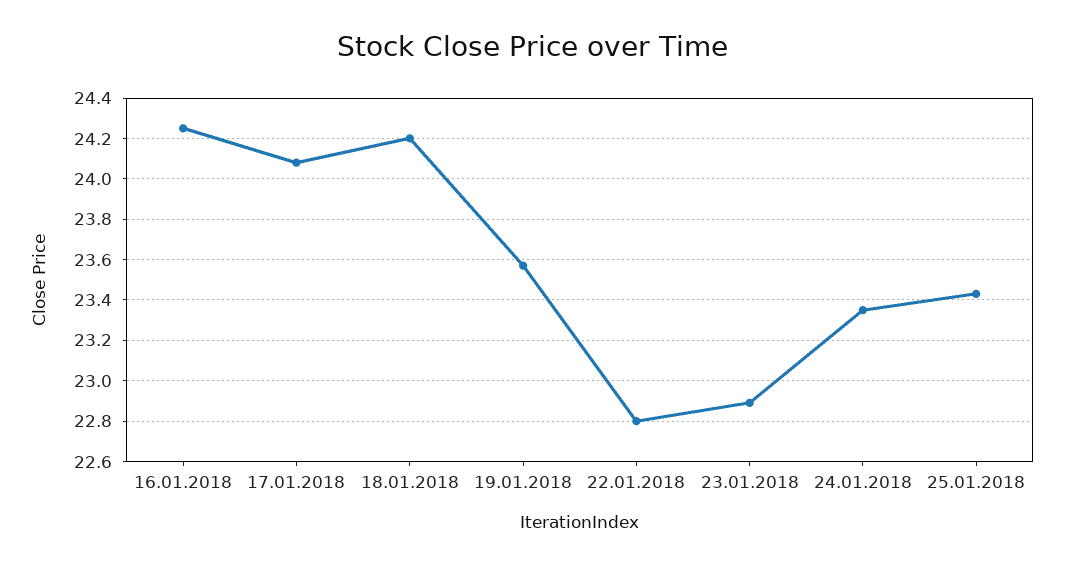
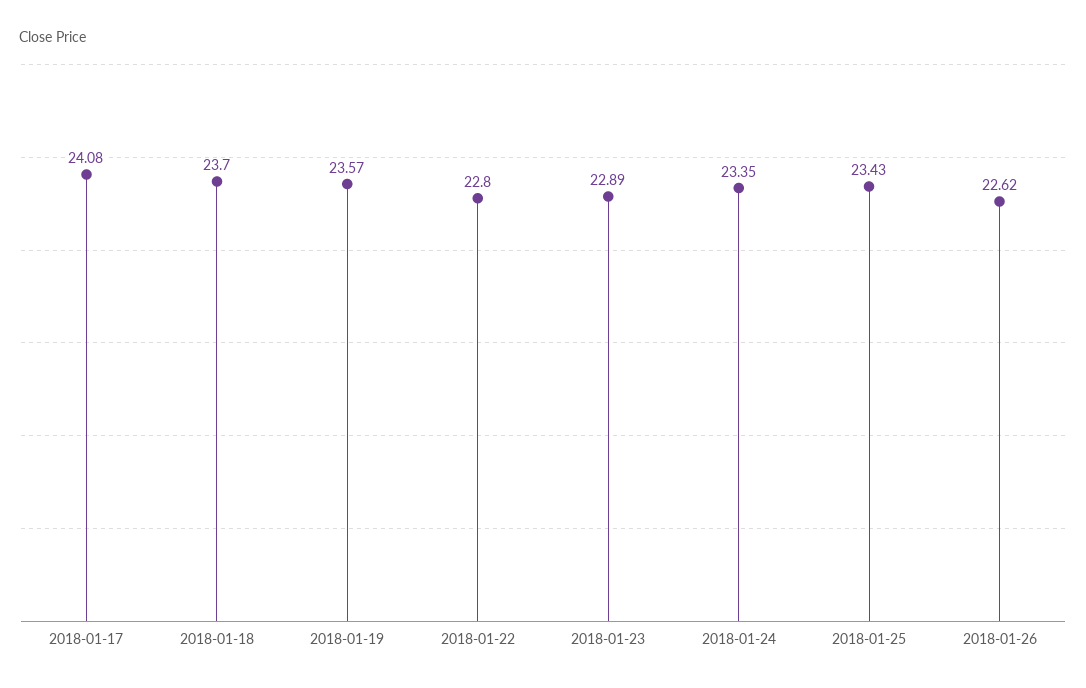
16.01.2018: 24.25 -> none
18.01.2018: 24.2 -> 23.7
2018-01-26: none -> 22.62

